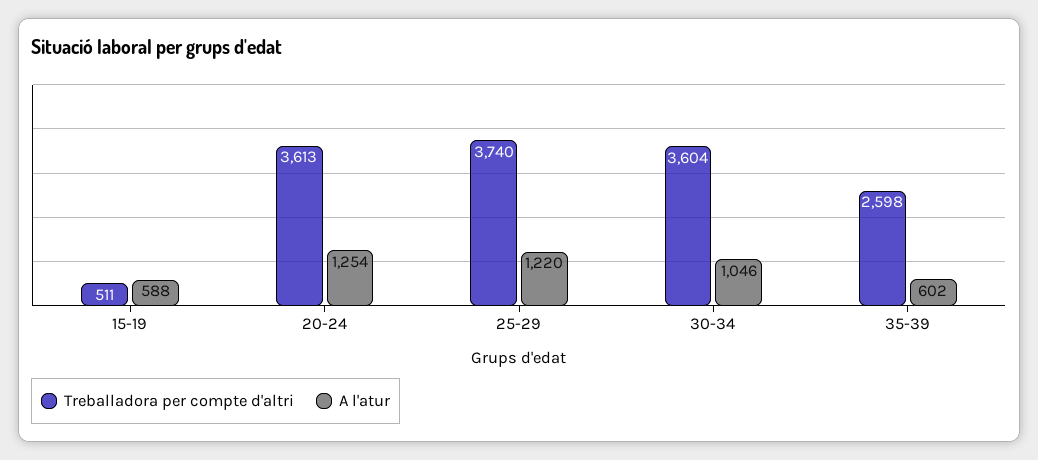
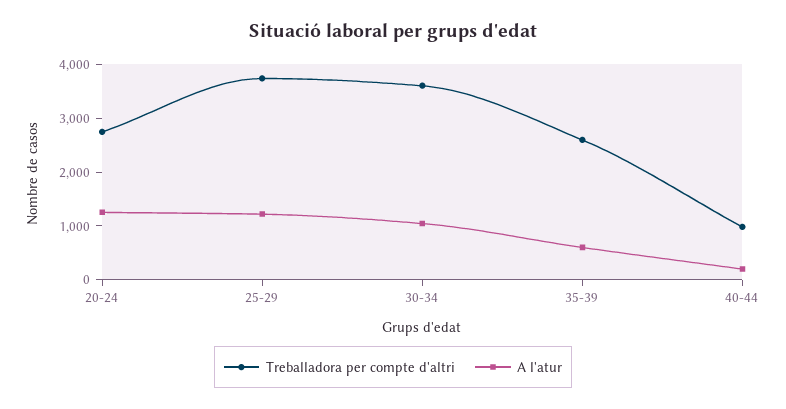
Treballadora per compte d'altri, 15-19: 511 -> none
A l'atur, 15-19: 588 -> none
Treballadora per compte d'altri, 20-24: 3613 -> 2800
Treballadora per compte d'altri, 40-44: none -> 1000
A l'atur, 40-44: none -> 200

